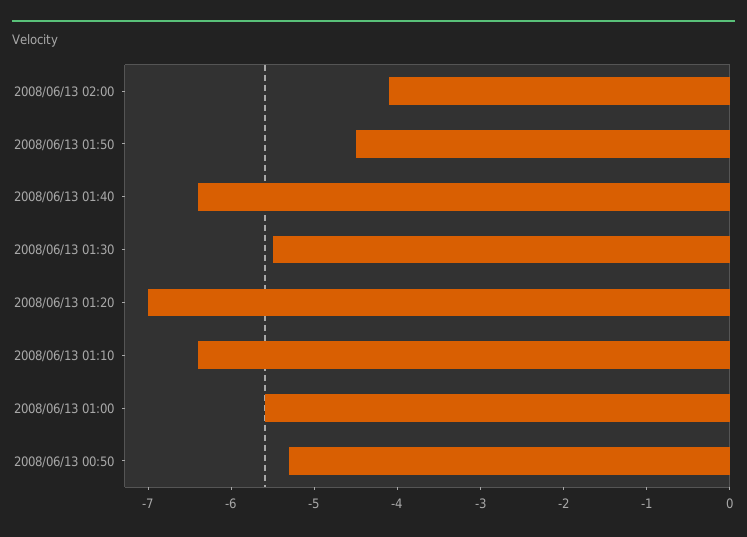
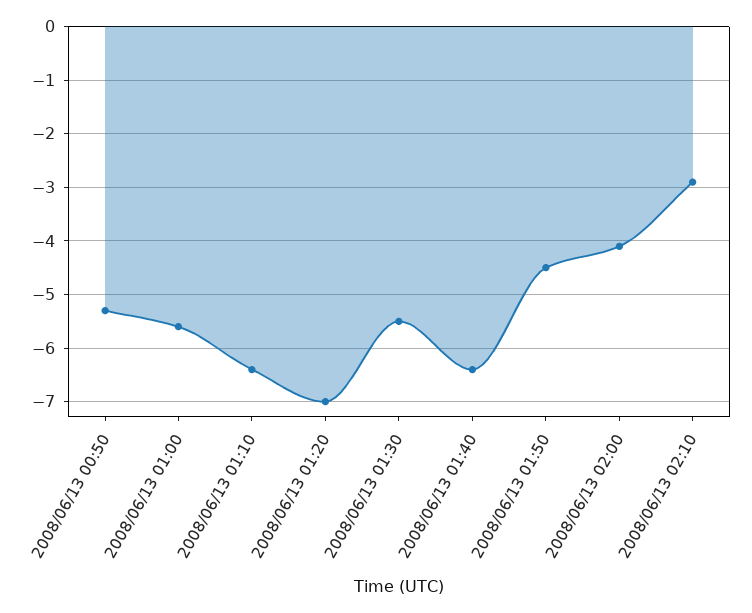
2008/06/13 02:10: none -> -3

